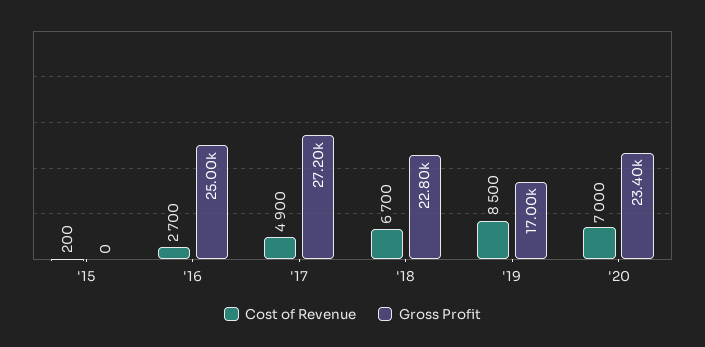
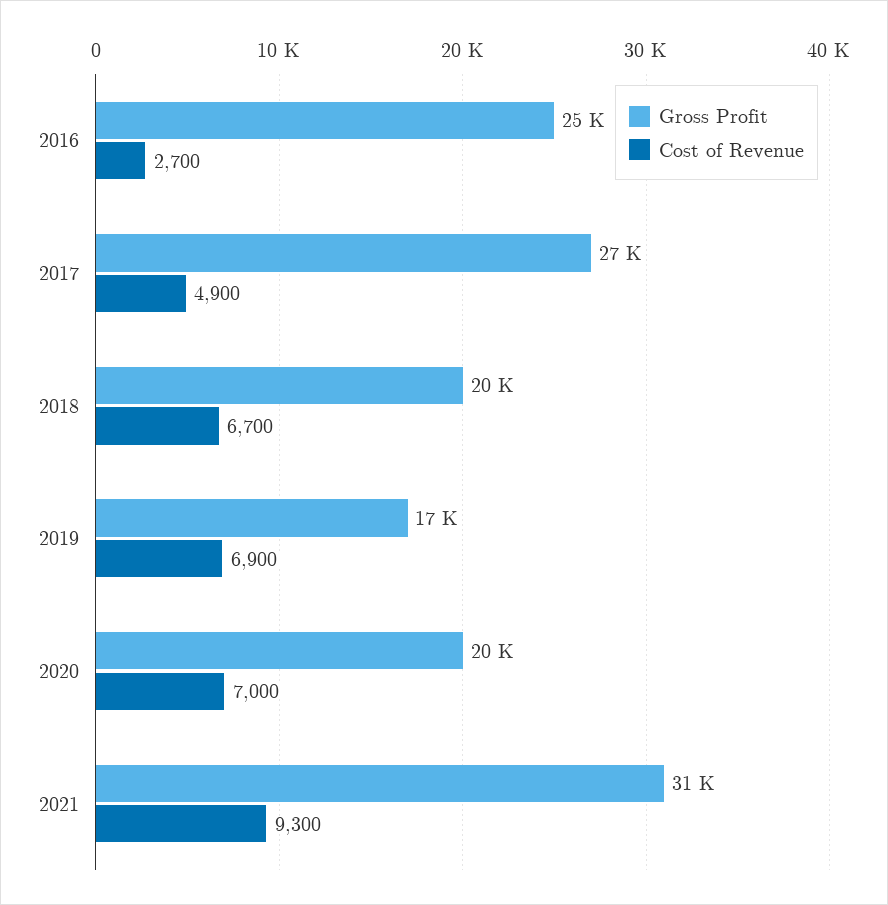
Cost of Revenue, '15: 200 -> none
Gross Profit, '15: 0 -> none
Gross Profit, '18: 22800 -> 20000
Cost of Revenue, '19: 8500 -> 6900
Gross Profit, '20: 23400 -> 20000
Gross Profit, 2021: none -> 31000
Cost of Revenue, 2021: none -> 9300

